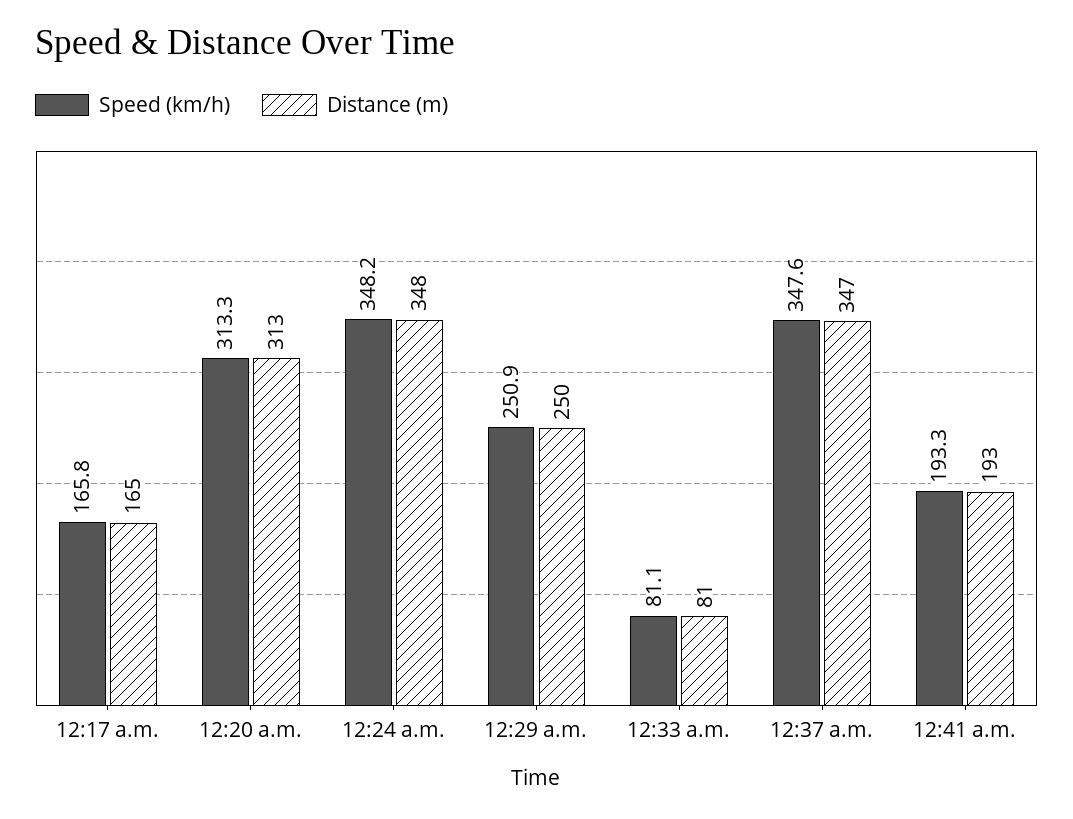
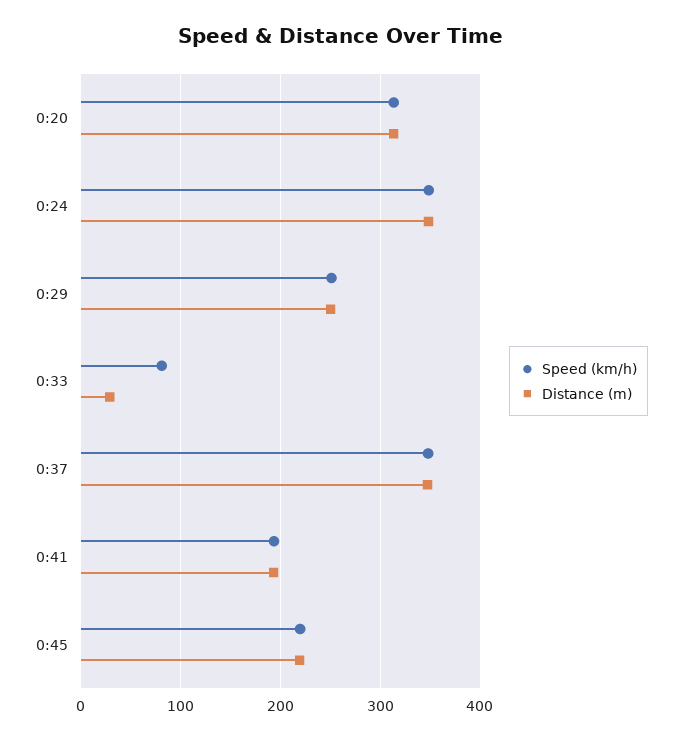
Speed (km/h), 12:17 a.m.: 165.8 -> none
Distance (m), 12:17 a.m.: 165 -> none
Distance (m), 12:33 a.m.: 81 -> 30
Speed (km/h), 0:45: none -> 220
Distance (m), 0:45: none -> 220

